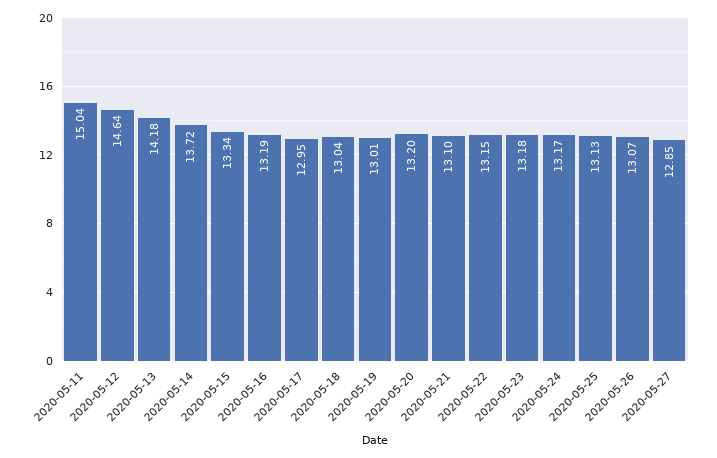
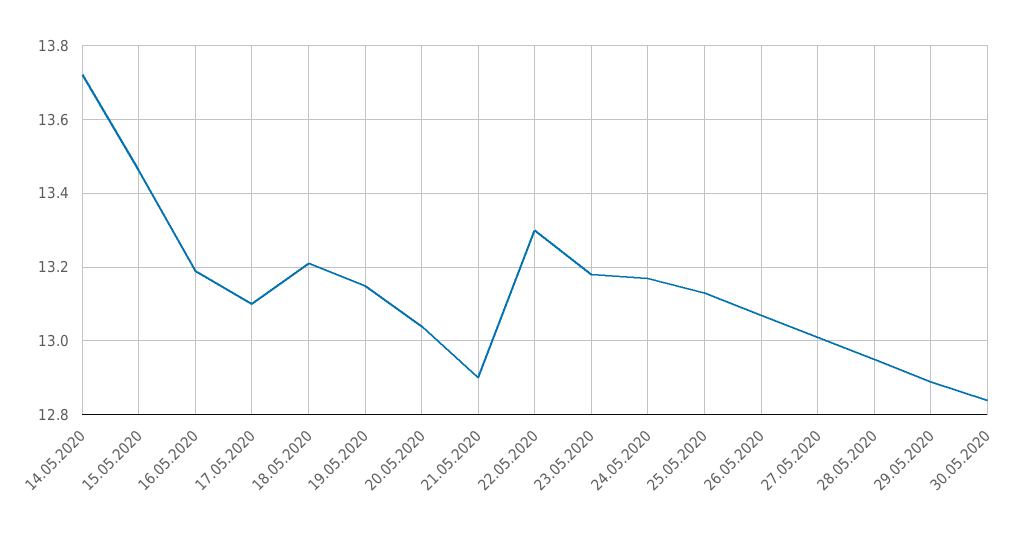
2020-05-11: 15.04 -> none
2020-05-12: 14.64 -> none
2020-05-13: 14.18 -> none
2020-05-15: 13.34 -> 13.45
2020-05-17: 12.95 -> 13.1
2020-05-18: 13.04 -> 13.2
2020-05-19: 13.01 -> 13.15
2020-05-20: 13.2 -> 13.05
2020-05-21: 13.1 -> 12.9
2020-05-22: 13.15 -> 13.3
2020-05-27: 12.85 -> 13
28.05.2020: none -> 12.95
29.05.2020: none -> 12.9
30.05.2020: none -> 12.85

